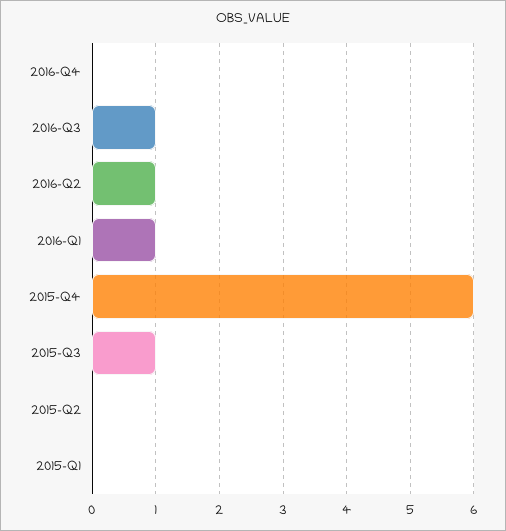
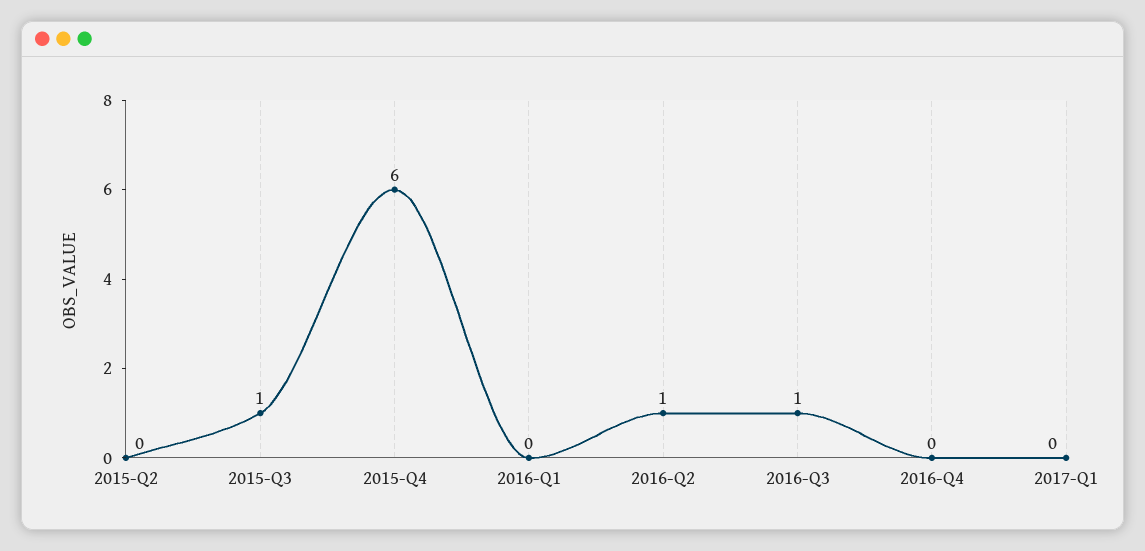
2016-Q1: 1 -> 0
2015-Q1: 0 -> none
2017-Q1: none -> 0

